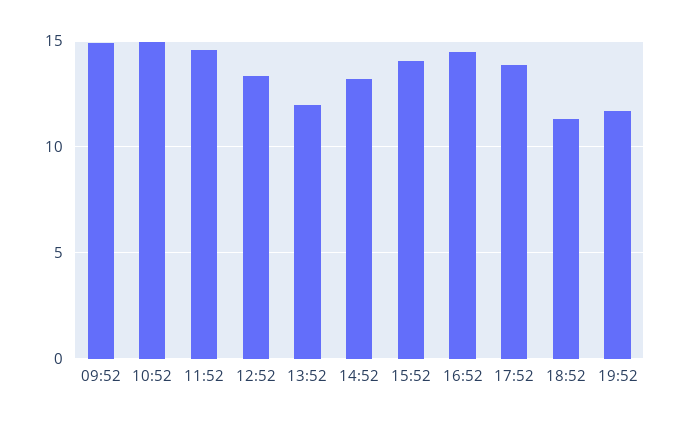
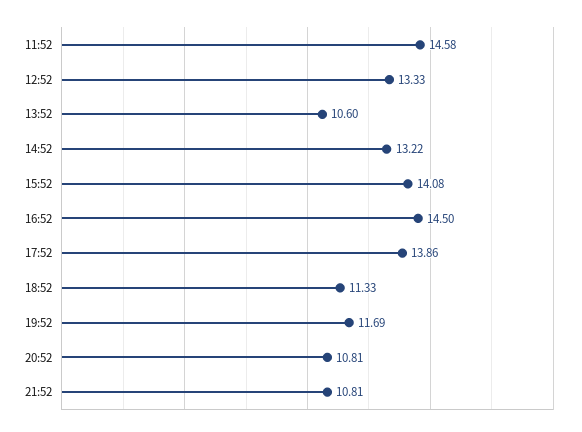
09:52: 15 -> none
10:52: 15 -> none
13:52: 12 -> 10.6
20:52: none -> 10.81
21:52: none -> 10.81

